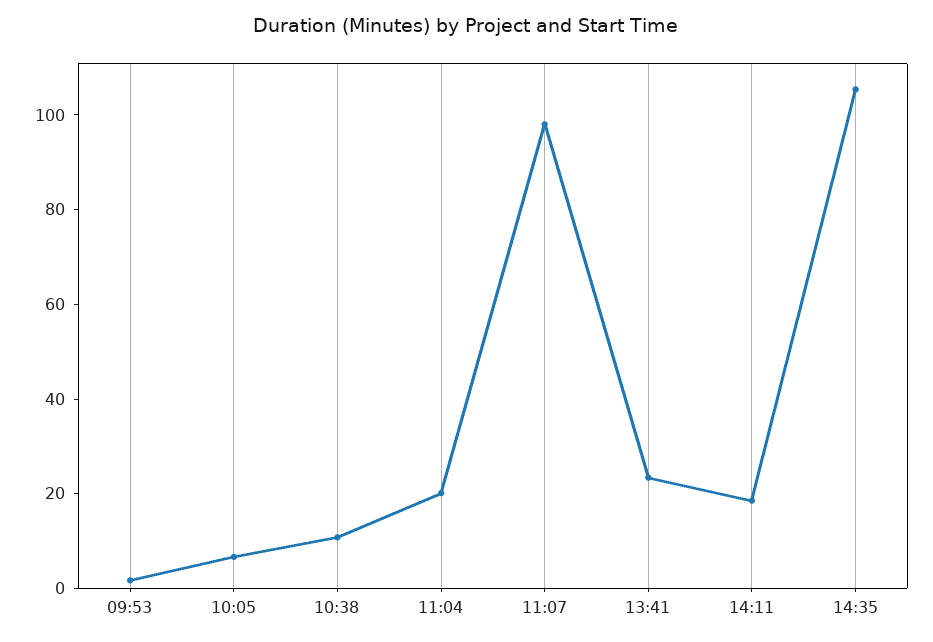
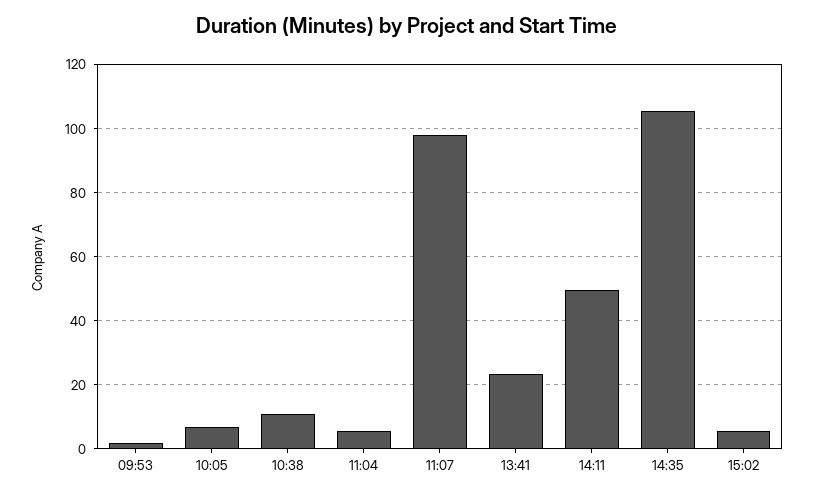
11:04: 20 -> 6
14:11: 20 -> 50
15:02: none -> 6

